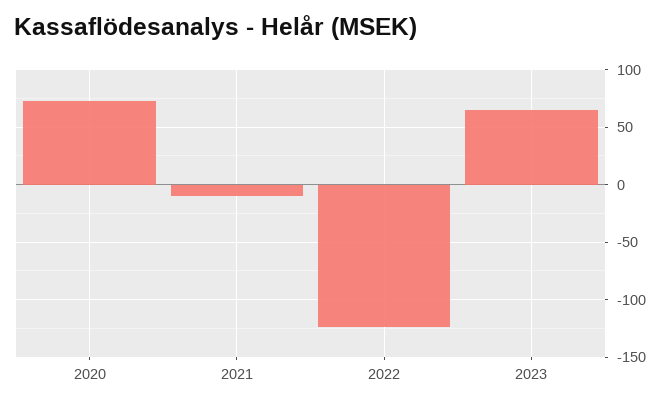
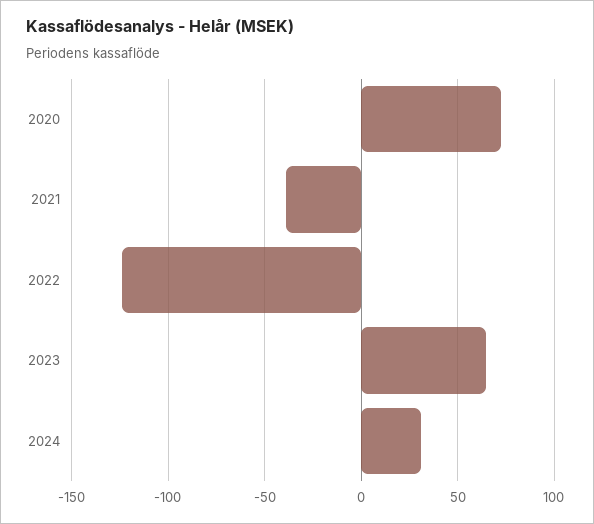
2021: -10 -> -40
2024: none -> 30

